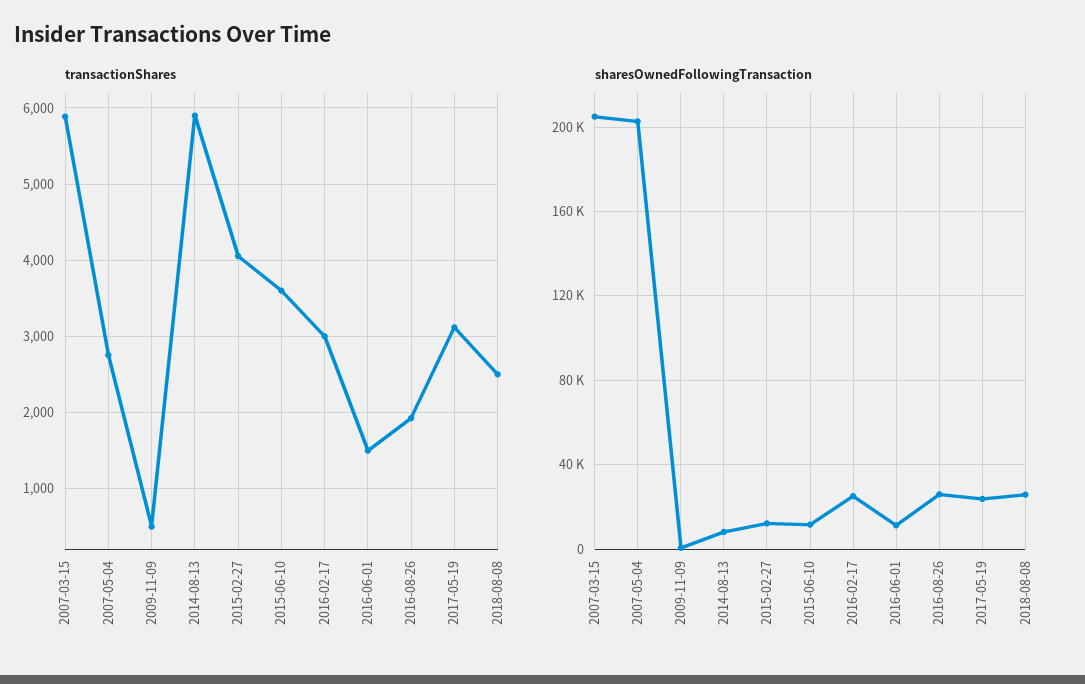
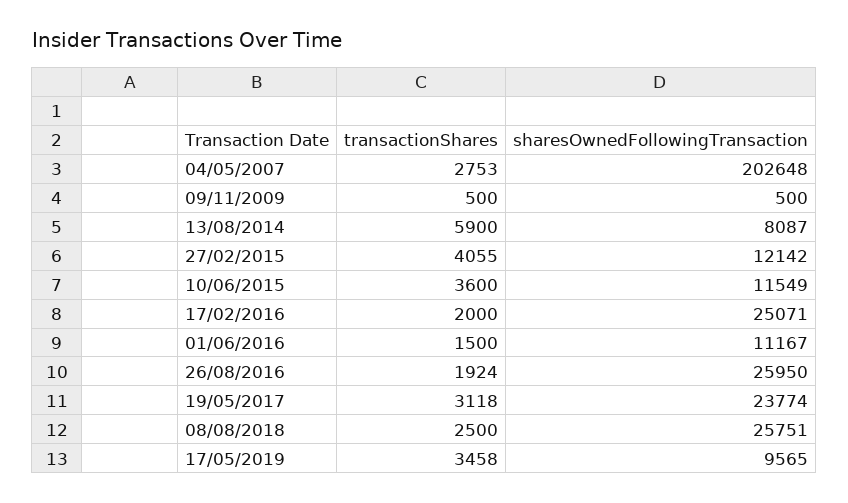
transactionShares, 2007-03-15: 5900 -> none
transactionShares, 2016-02-17: 3000 -> 2000
sharesOwnedFollowingTransaction, 2007-03-15: 205000 -> none
transactionShares, 17/05/2019: none -> 3458
sharesOwnedFollowingTransaction, 17/05/2019: none -> 9565

